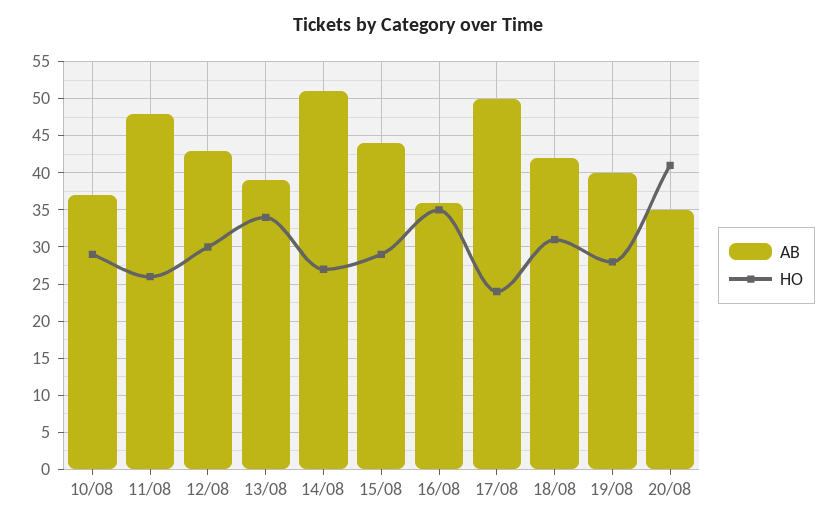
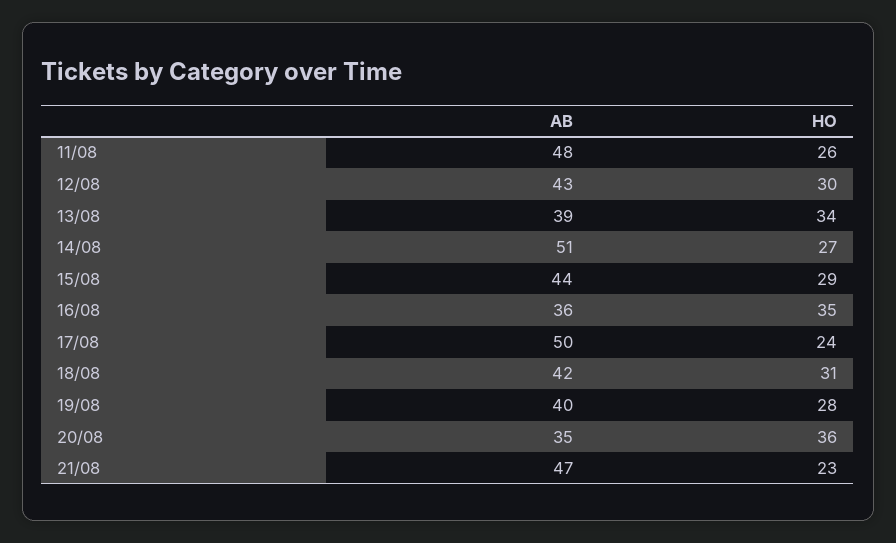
AB, 10/08: 37 -> none
HO, 10/08: 29 -> none
HO, 20/08: 41 -> 36
AB, 21/08: none -> 47
HO, 21/08: none -> 23

